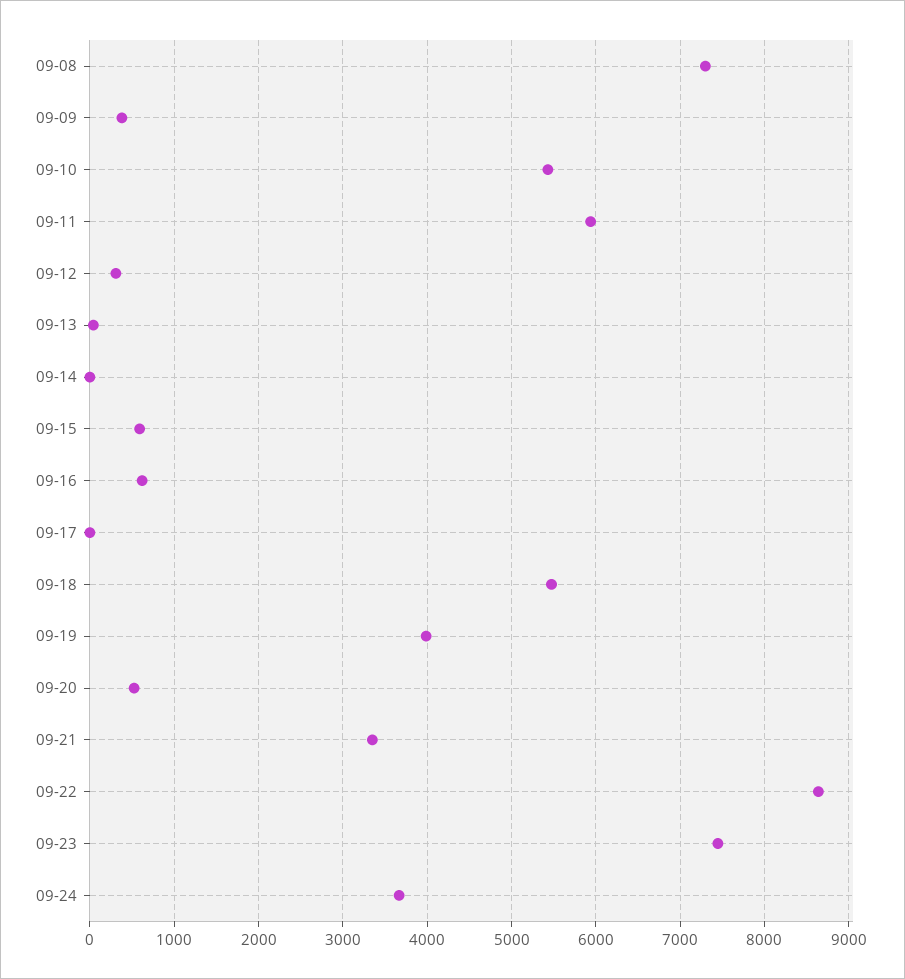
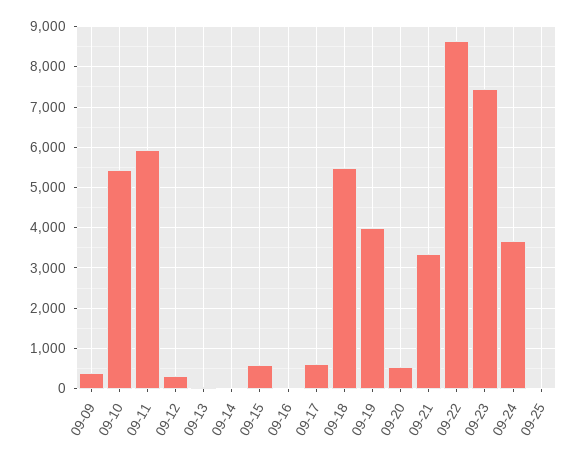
09-08: 7300 -> none
09-16: 600 -> 0
09-17: 0 -> 600
09-25: none -> 0

